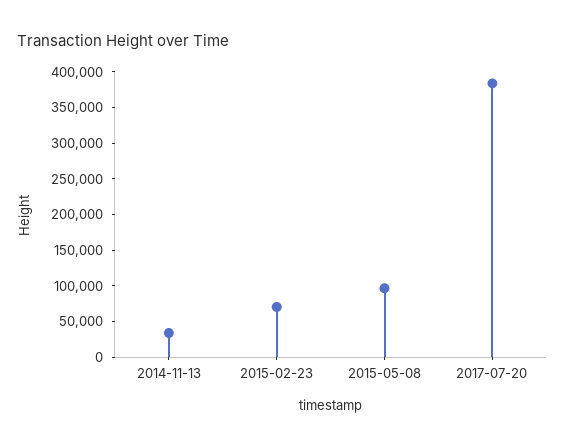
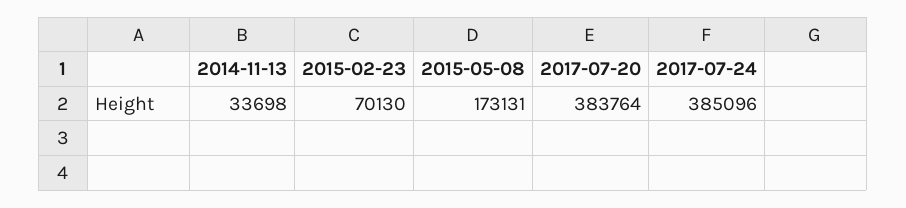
2015-05-08: 100000 -> 173131
2017-07-24: none -> 385096

